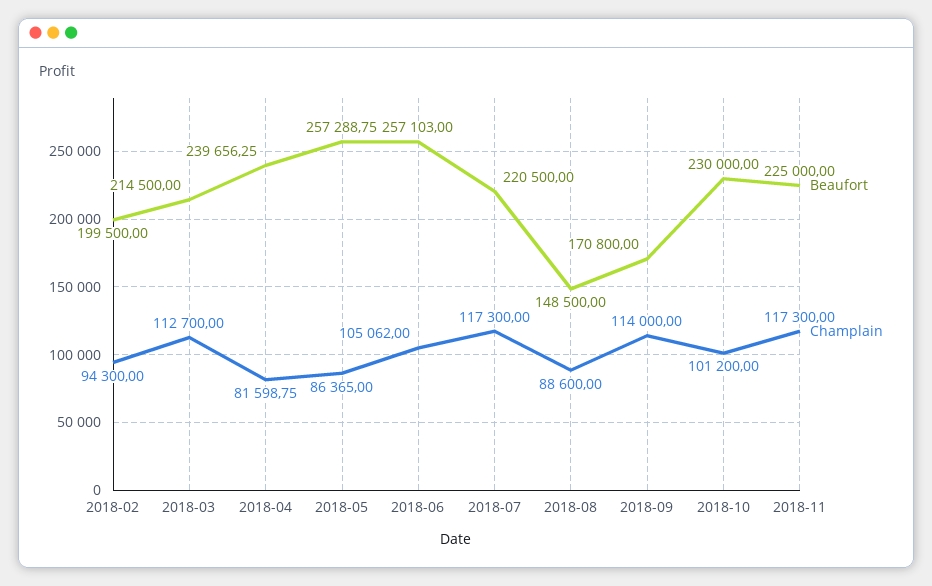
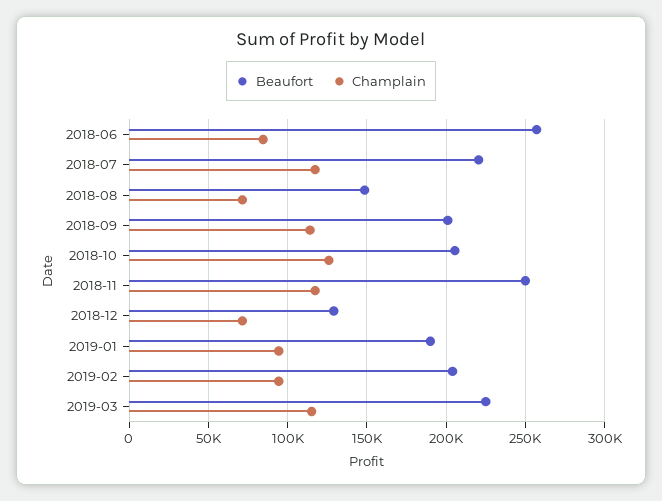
Beaufort, 2018-02: 199500 -> none
Champlain, 2018-02: 94300 -> none
Beaufort, 2018-03: 214500 -> none
Champlain, 2018-03: 112700 -> none
Beaufort, 2018-04: 239656.25 -> none
Champlain, 2018-04: 81598.75 -> none
Beaufort, 2018-05: 257288.75 -> none
Champlain, 2018-05: 86365 -> none
Champlain, 2018-06: 105062 -> 85000
Champlain, 2018-08: 88600 -> 70000
Beaufort, 2018-09: 170800 -> 200000
Beaufort, 2018-10: 230000 -> 205000
Champlain, 2018-10: 101200 -> 125000
Beaufort, 2018-11: 225000 -> 250000
Beaufort, 2018-12: none -> 130000
Champlain, 2018-12: none -> 70000
Beaufort, 2019-01: none -> 190000
Champlain, 2019-01: none -> 95000
Beaufort, 2019-02: none -> 205000
Champlain, 2019-02: none -> 95000
Beaufort, 2019-03: none -> 225000
Champlain, 2019-03: none -> 115000

